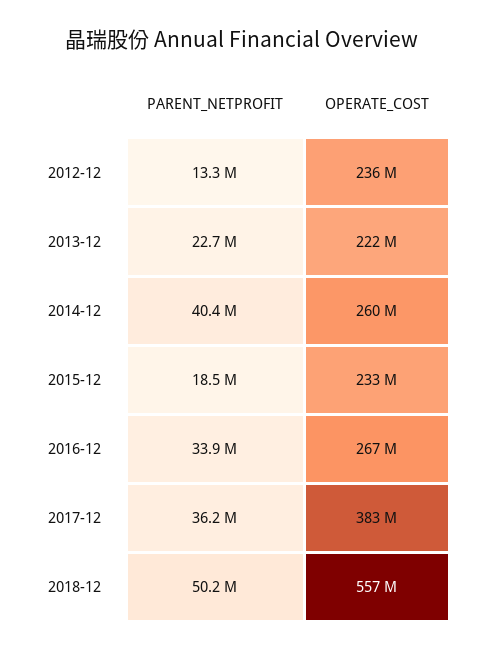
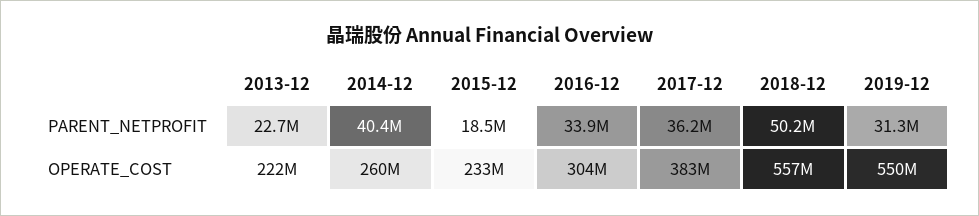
PARENT_NETPROFIT, 2012-12: 13300000 -> none
OPERATE_COST, 2012-12: 236000000 -> none
OPERATE_COST, 2016-12: 267000000 -> 304000000
PARENT_NETPROFIT, 2019-12: none -> 31300000
OPERATE_COST, 2019-12: none -> 550000000

